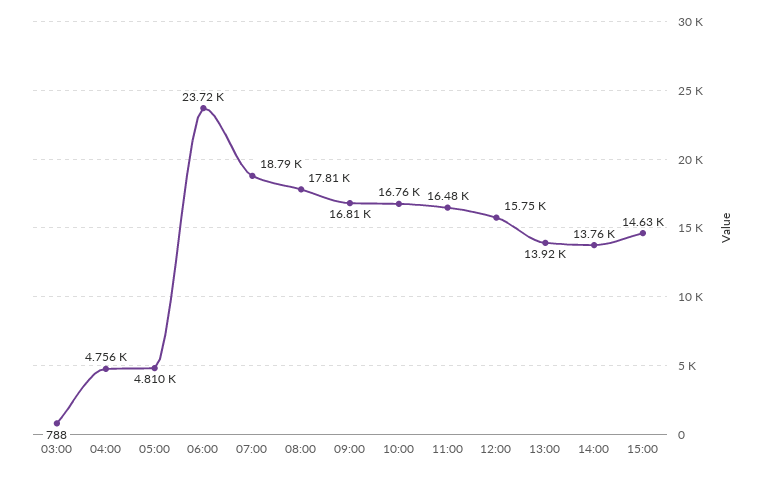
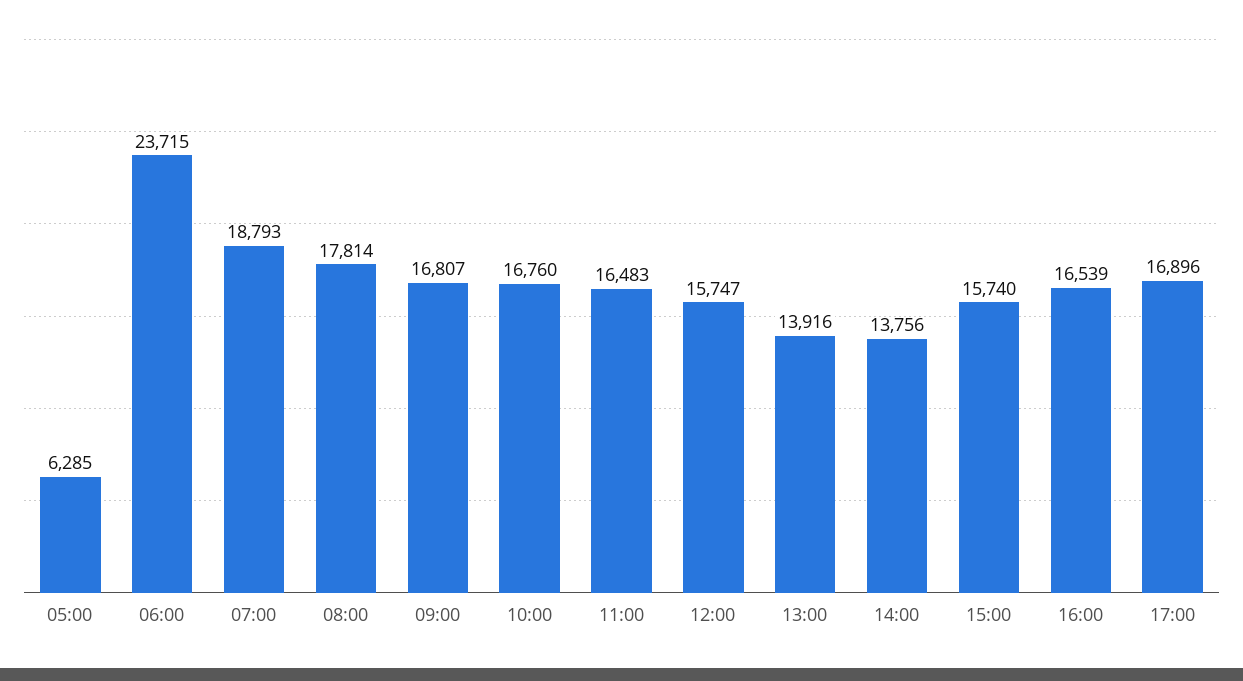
03:00: 788 -> none
04:00: 4756 -> none
05:00: 4810 -> 6285
15:00: 14630 -> 15740
16:00: none -> 16539
17:00: none -> 16896

